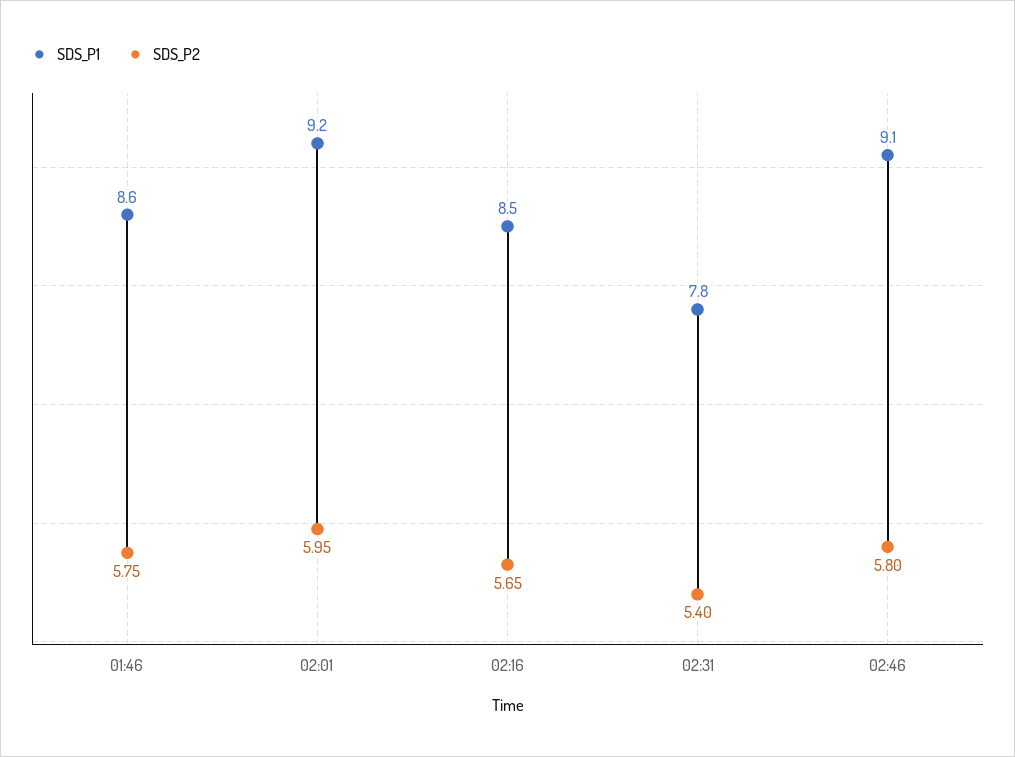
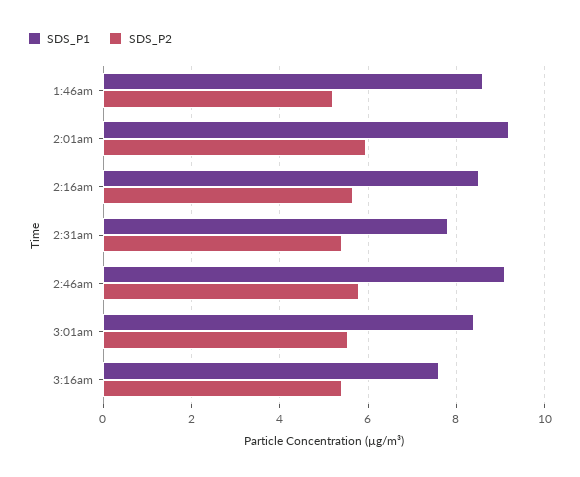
SDS_P2, 01:46: 5.75 -> 5.2
SDS_P1, 3:01am: none -> 8.4
SDS_P2, 3:01am: none -> 5.6
SDS_P1, 3:16am: none -> 7.6
SDS_P2, 3:16am: none -> 5.4

